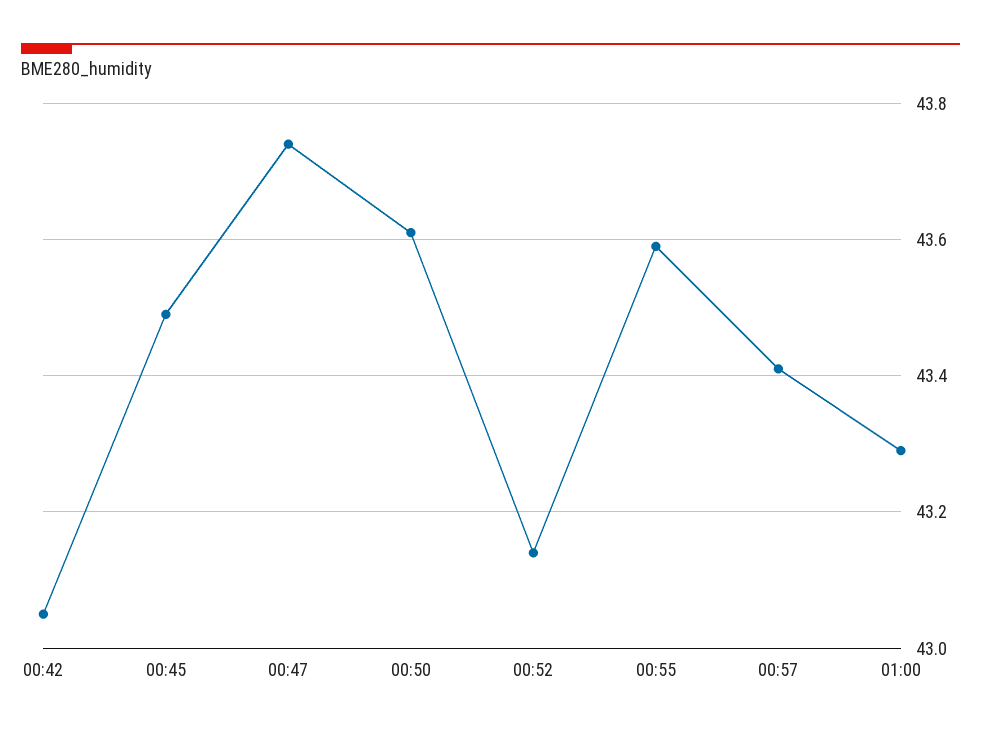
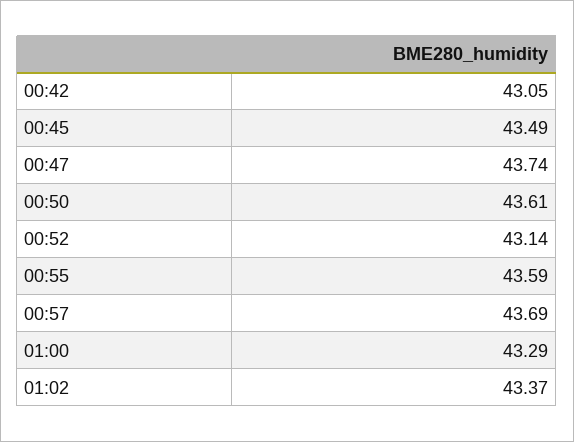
00:57: 43.4 -> 43.69
01:02: none -> 43.37

